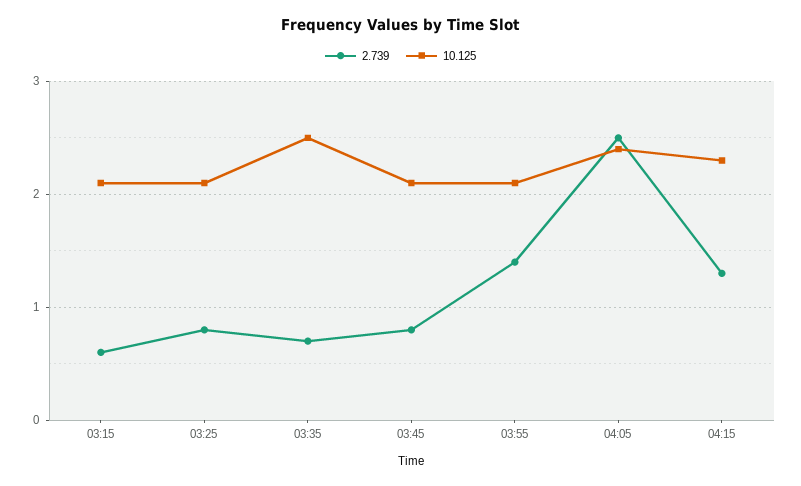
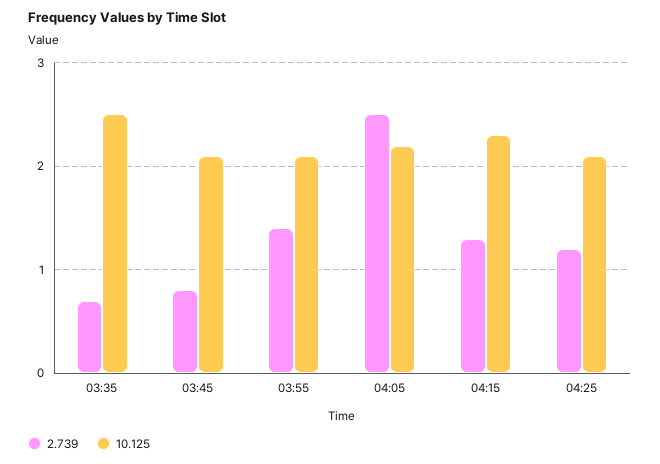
2.739, 03:15: 0.6 -> none
10.125, 03:15: 2.1 -> none
2.739, 03:25: 0.8 -> none
10.125, 03:25: 2.1 -> none
10.125, 04:05: 2.4 -> 2.2
2.739, 04:25: none -> 1.2
10.125, 04:25: none -> 2.1

